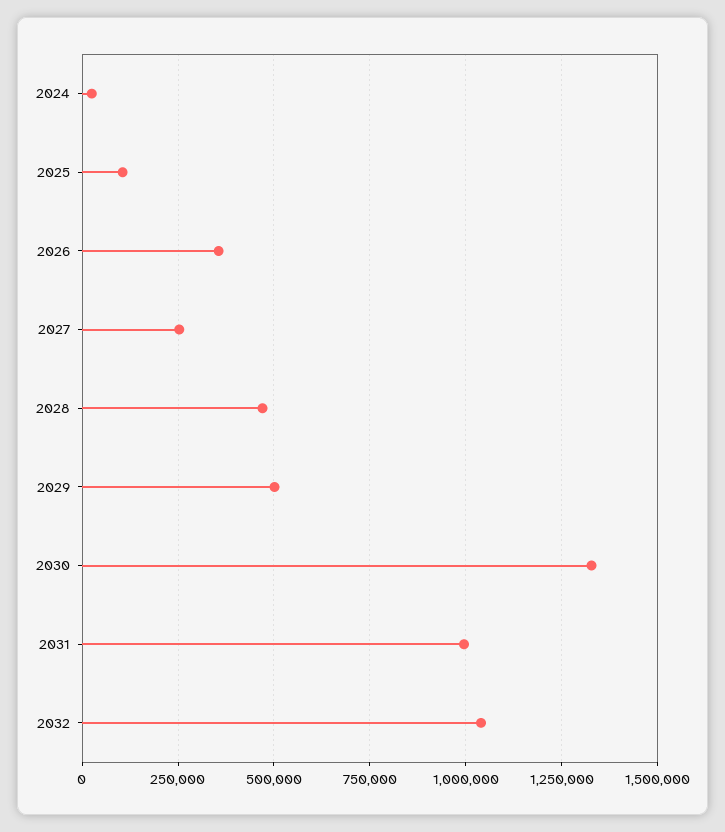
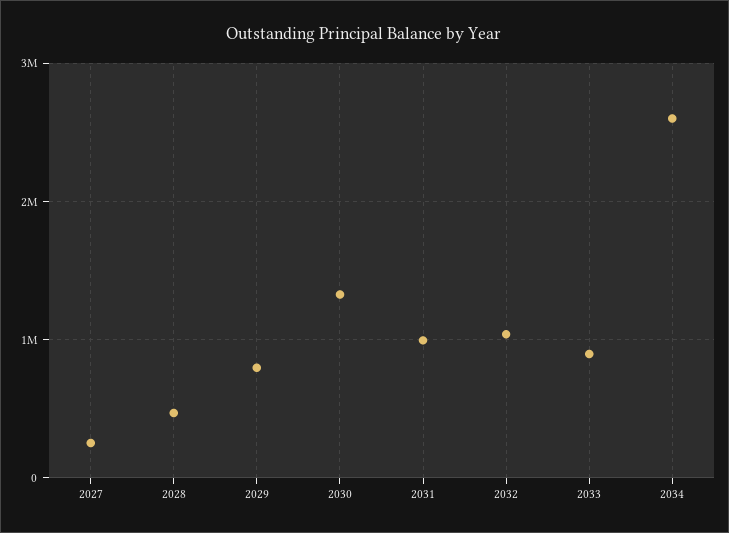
2024: 25000 -> none
2025: 100000 -> none
2026: 350000 -> none
2029: 500000 -> 800000
2033: none -> 900000
2034: none -> 2600000

